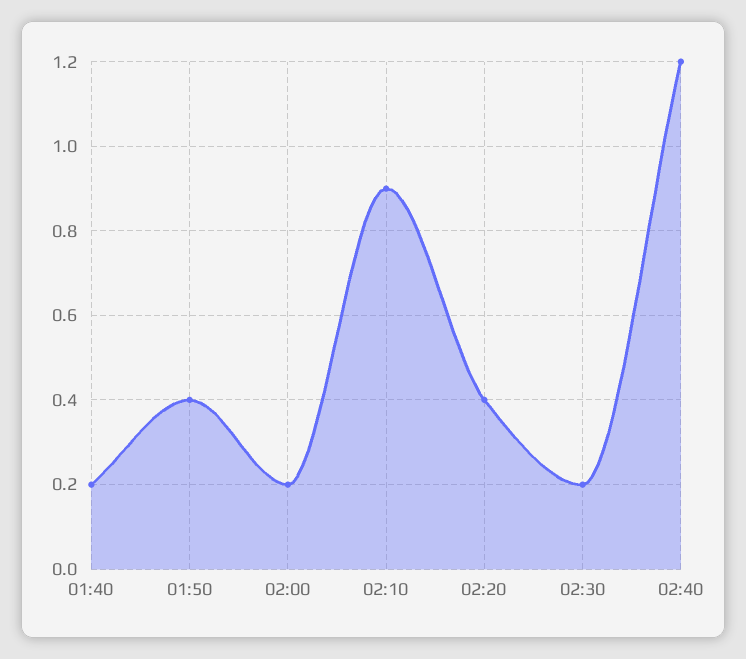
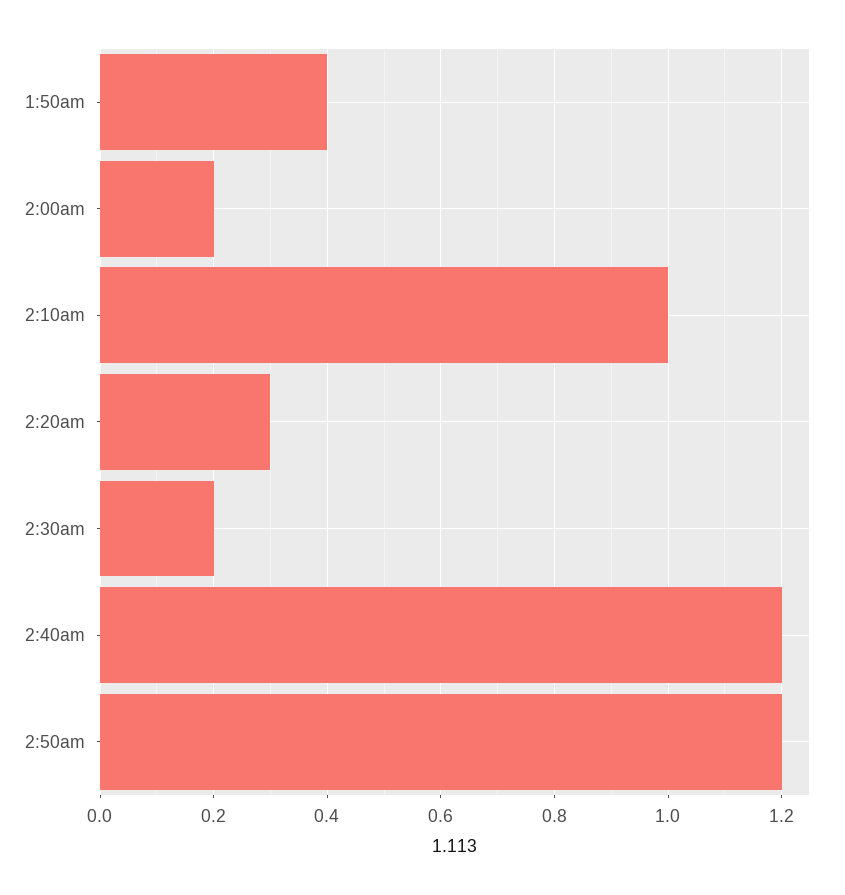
01:40: 0.2 -> none
02:10: 0.9 -> 1
02:20: 0.4 -> 0.3
2:50am: none -> 1.2

